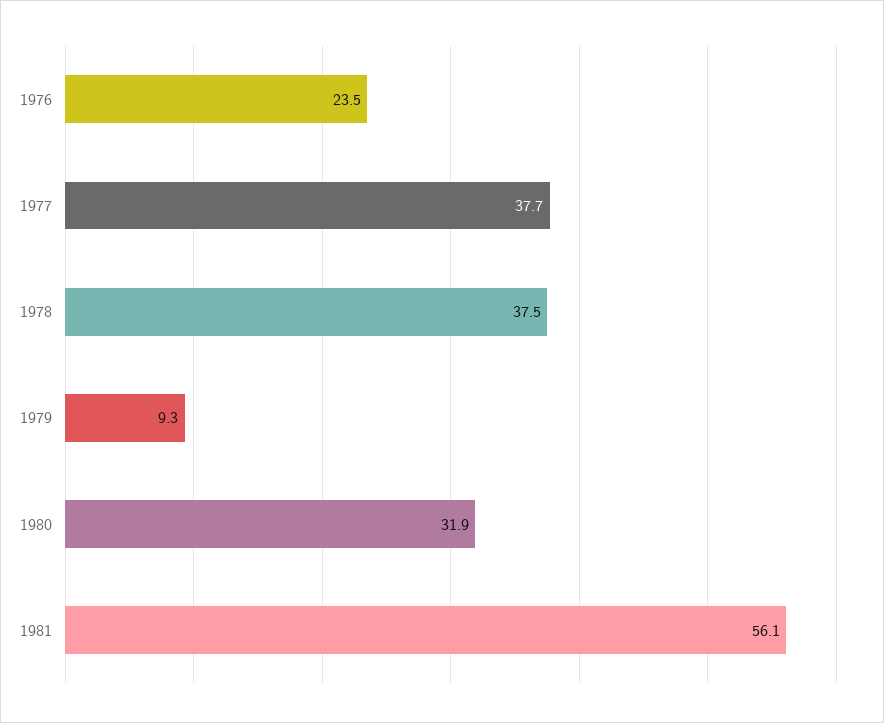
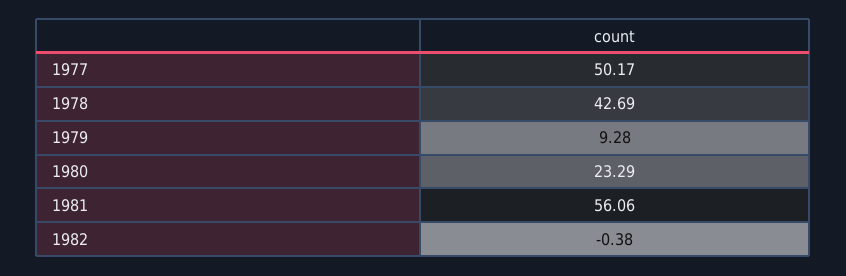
1976: 23.5 -> none
1977: 37.7 -> 50.17
1978: 37.5 -> 42.69
1980: 31.9 -> 23.29
1982: none -> -0.38

